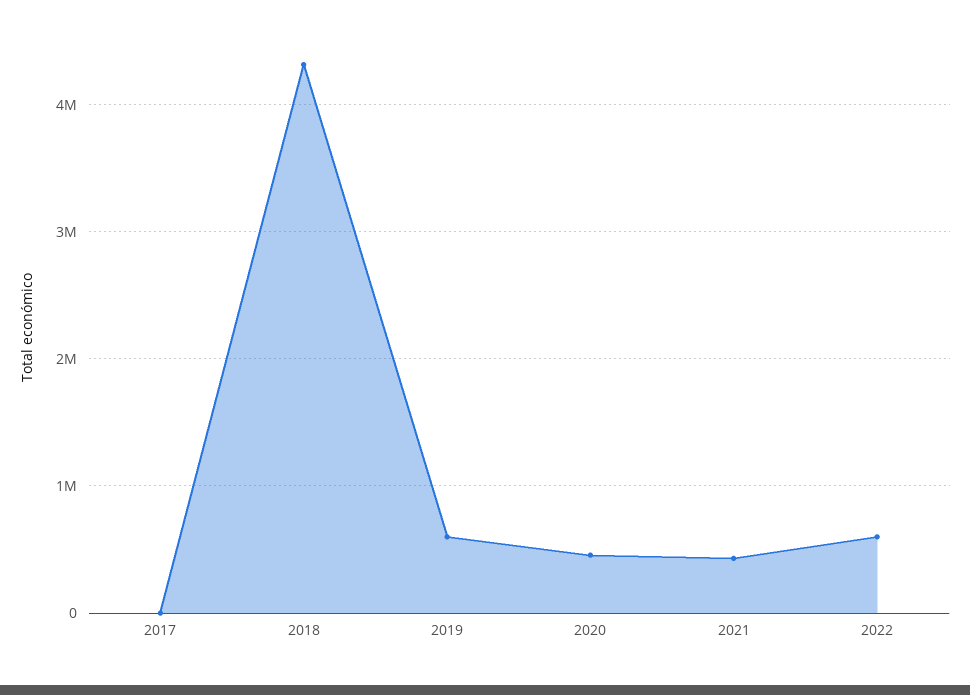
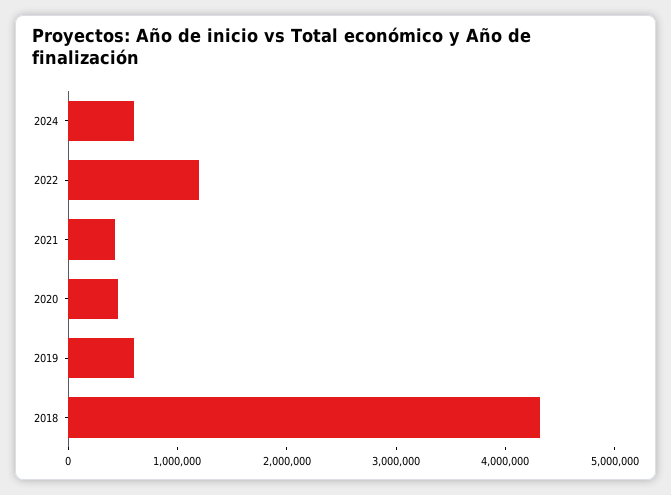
2017: 0 -> none
2022: 600000 -> 1200000
2024: none -> 600000

